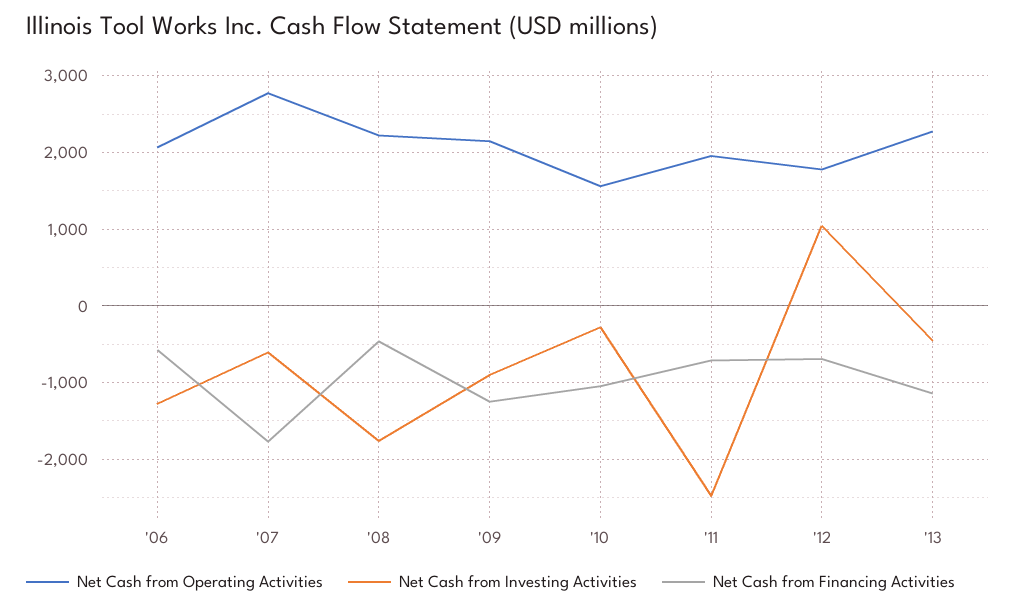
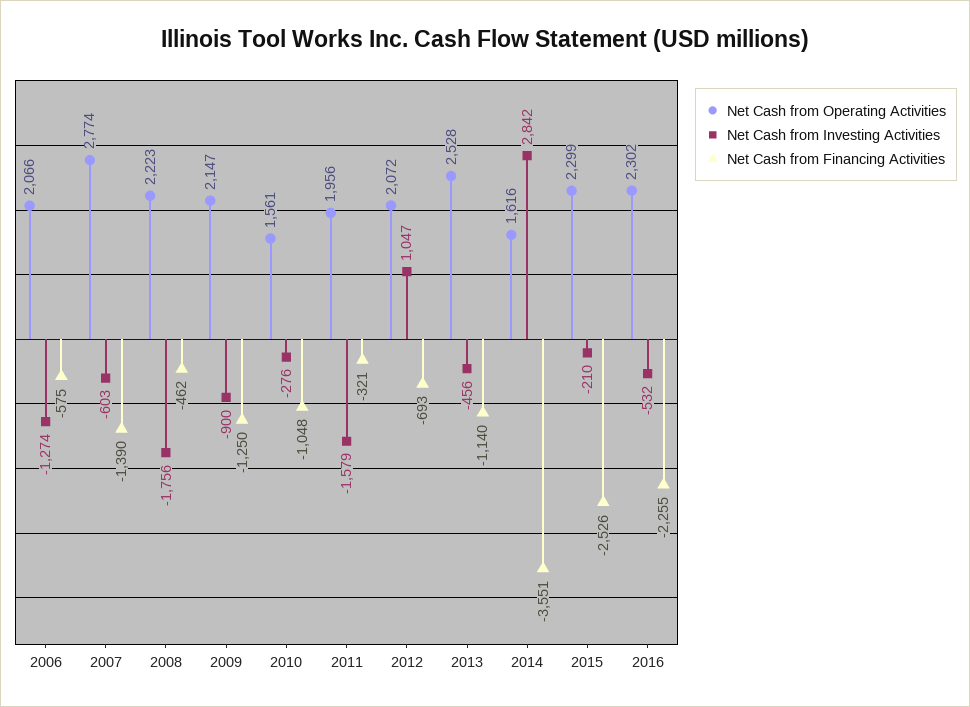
Net Cash from Financing Activities, '07: -1800 -> -1390
Net Cash from Investing Activities, '11: -2500 -> -1579
Net Cash from Financing Activities, '11: -700 -> -321
Net Cash from Operating Activities, '12: 1800 -> 2072
Net Cash from Operating Activities, '13: 2300 -> 2528
Net Cash from Operating Activities, 2014: none -> 1616
Net Cash from Investing Activities, 2014: none -> 2842
Net Cash from Financing Activities, 2014: none -> -3551
Net Cash from Operating Activities, 2015: none -> 2299
Net Cash from Investing Activities, 2015: none -> -210
Net Cash from Financing Activities, 2015: none -> -2526
Net Cash from Operating Activities, 2016: none -> 2302
Net Cash from Investing Activities, 2016: none -> -532
Net Cash from Financing Activities, 2016: none -> -2255

